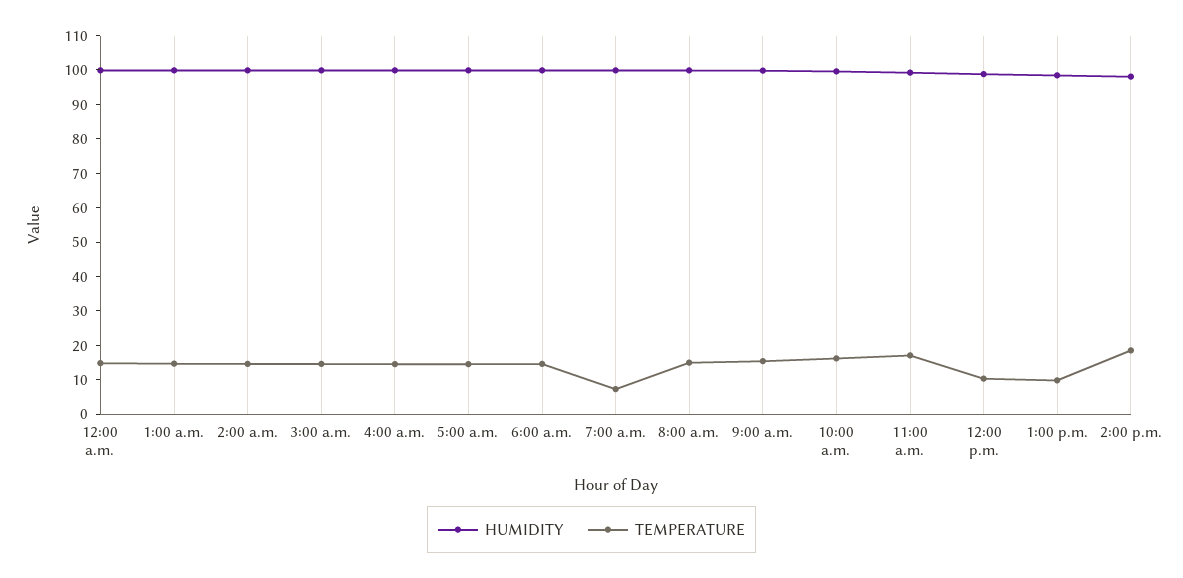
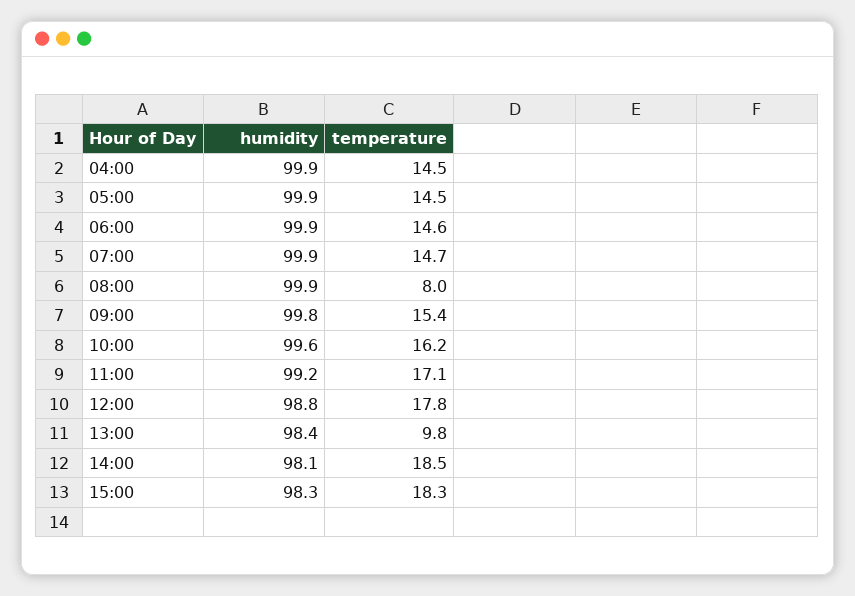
HUMIDITY, 12:00 a.m.: 100 -> none
TEMPERATURE, 12:00 a.m.: 15 -> none
HUMIDITY, 1:00 a.m.: 100 -> none
TEMPERATURE, 1:00 a.m.: 15 -> none
HUMIDITY, 2:00 a.m.: 100 -> none
TEMPERATURE, 2:00 a.m.: 15 -> none
HUMIDITY, 3:00 a.m.: 100 -> none
TEMPERATURE, 3:00 a.m.: 15 -> none
TEMPERATURE, 7:00 a.m.: 7.5 -> 14.7
TEMPERATURE, 8:00 a.m.: 15 -> 8
TEMPERATURE, 12:00 p.m.: 10 -> 17.8
HUMIDITY, 15:00: none -> 98.3
TEMPERATURE, 15:00: none -> 18.3

